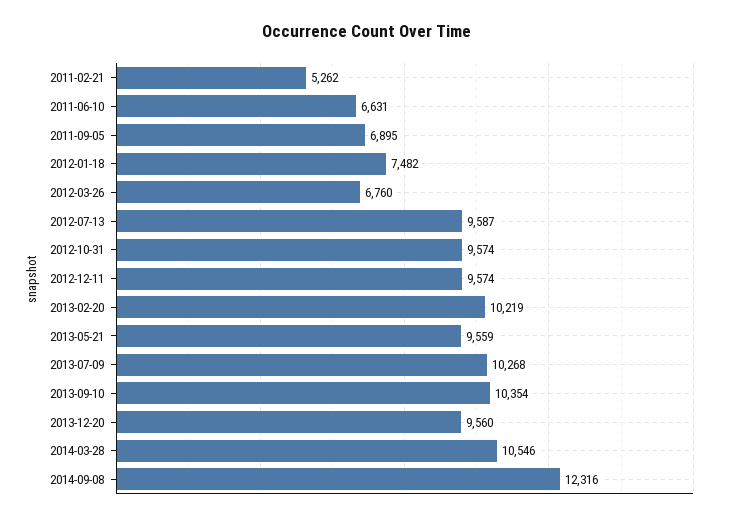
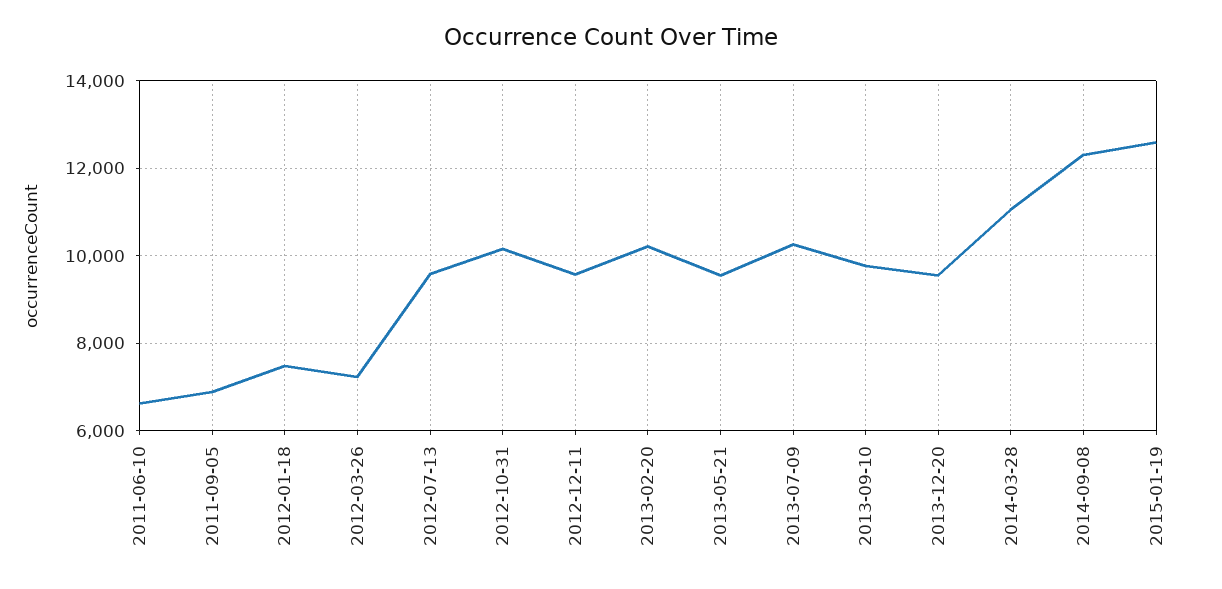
2011-02-21: 5262 -> none
2012-03-26: 6760 -> 7200
2012-10-31: 9574 -> 10200
2013-09-10: 10354 -> 9800
2014-03-28: 10546 -> 11000
2015-01-19: none -> 12600

